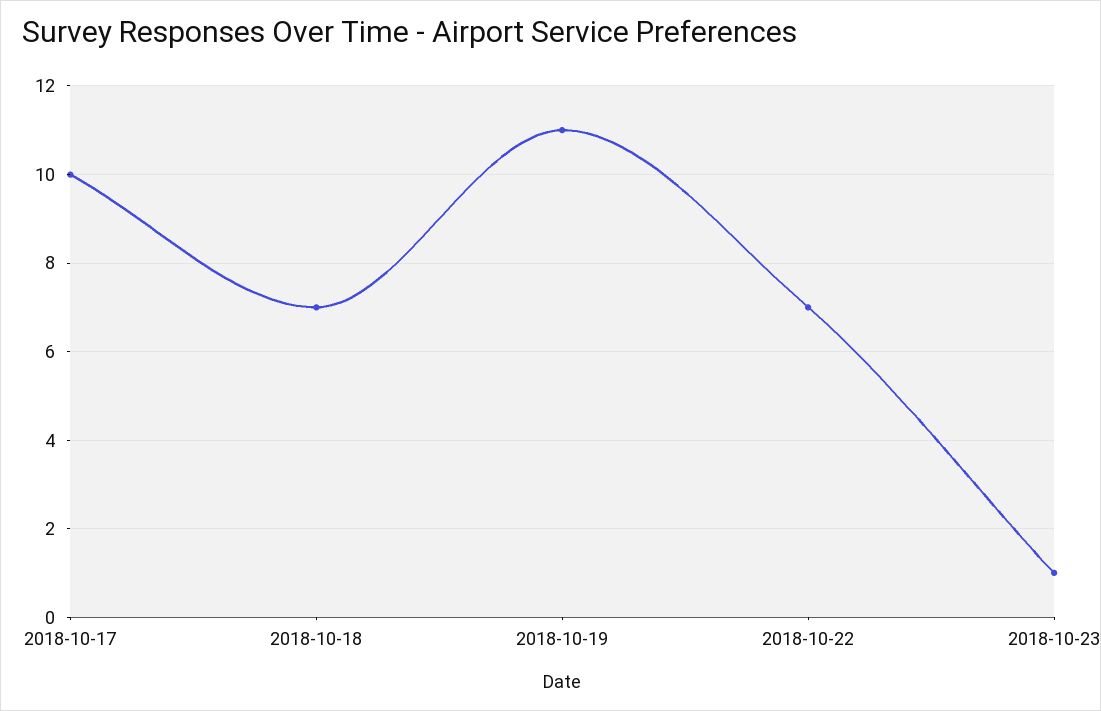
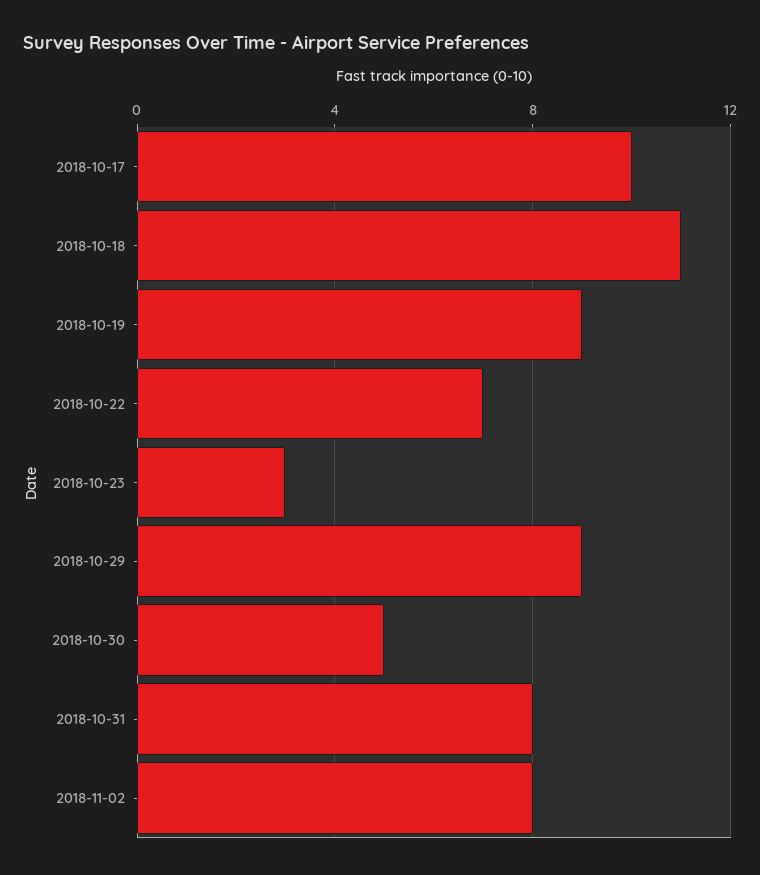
2018-10-18: 7 -> 11
2018-10-19: 11 -> 9
2018-10-23: 1 -> 3
2018-10-29: none -> 9
2018-10-30: none -> 5
2018-10-31: none -> 8
2018-11-02: none -> 8

